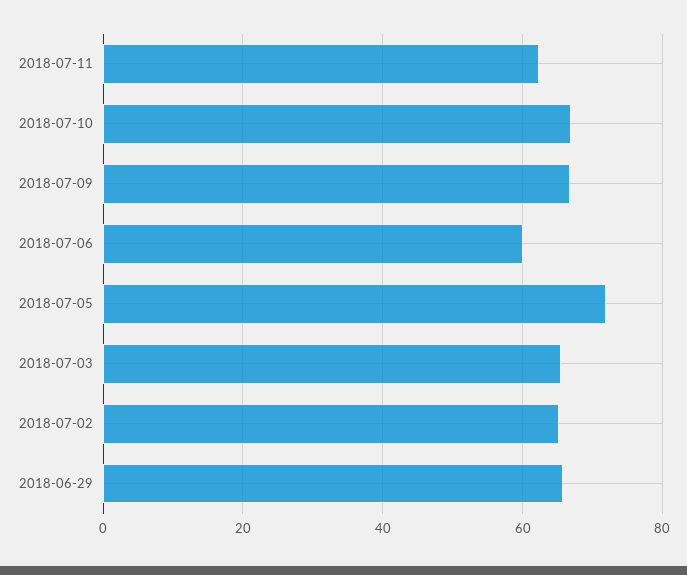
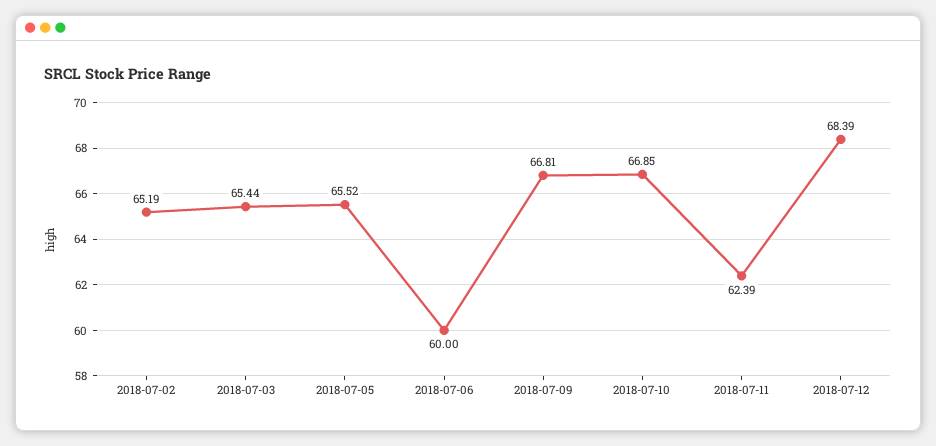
2018-07-05: 72 -> 65.52
2018-06-29: 66 -> none
2018-07-12: none -> 68.39

